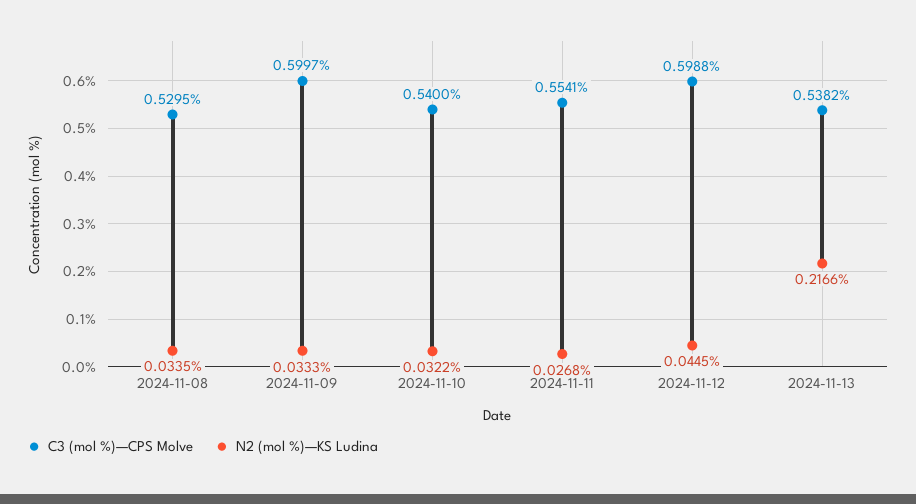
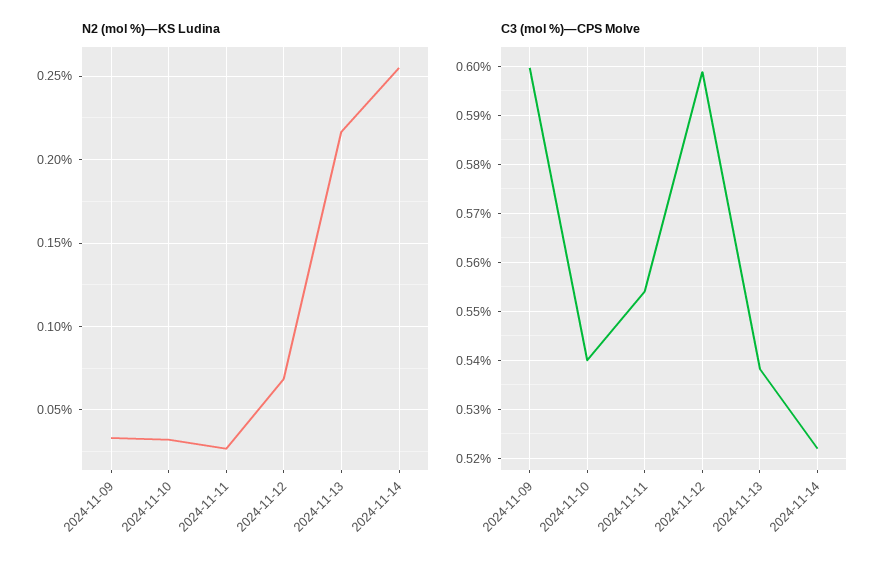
C3 (mol %)—CPS Molve, 2024-11-08: 0.5295 -> none
N2 (mol %)—KS Ludina, 2024-11-08: 0.0335 -> none
N2 (mol %)—KS Ludina, 2024-11-12: 0.0445 -> 0.07
N2 (mol %)—KS Ludina, 2024-11-14: none -> 0.255
C3 (mol %)—CPS Molve, 2024-11-14: none -> 0.522

